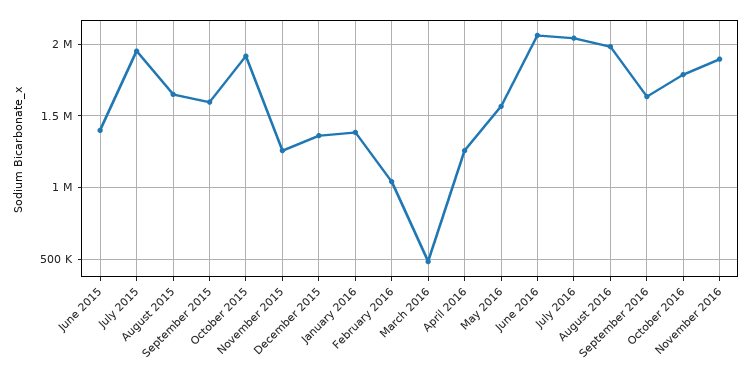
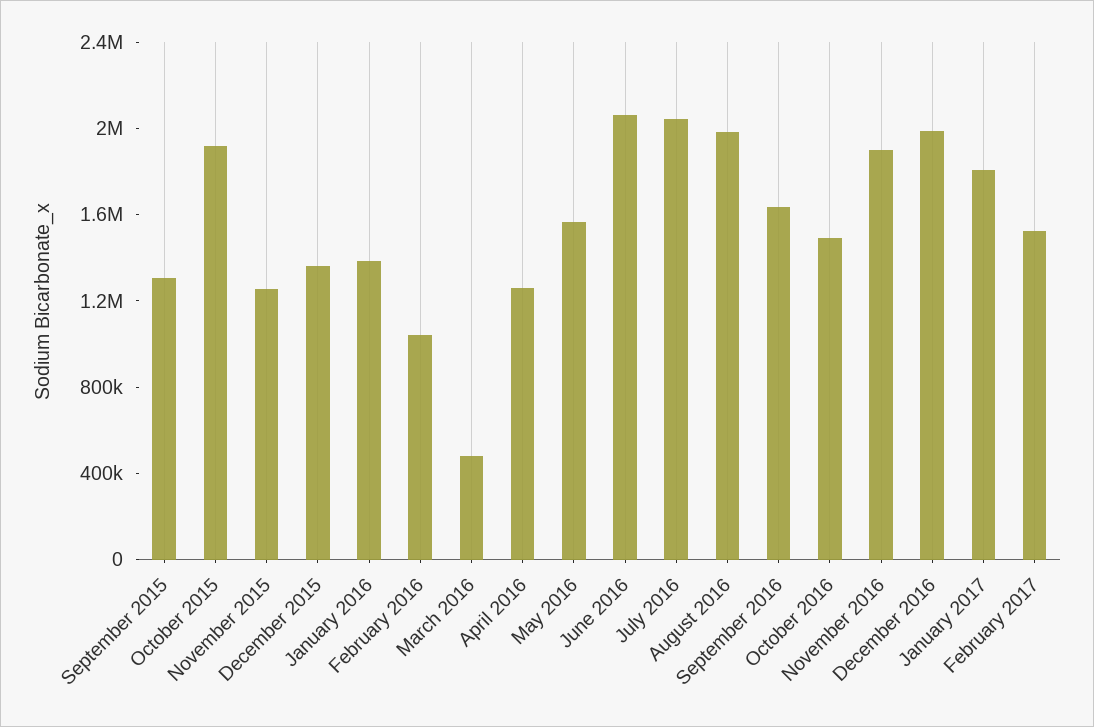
June 2015: 1400000 -> none
July 2015: 1950000 -> none
August 2015: 1650000 -> none
September 2015: 1600000 -> 1300000
October 2016: 1800000 -> 1500000
December 2016: none -> 2000000
January 2017: none -> 1800000
February 2017: none -> 1500000

